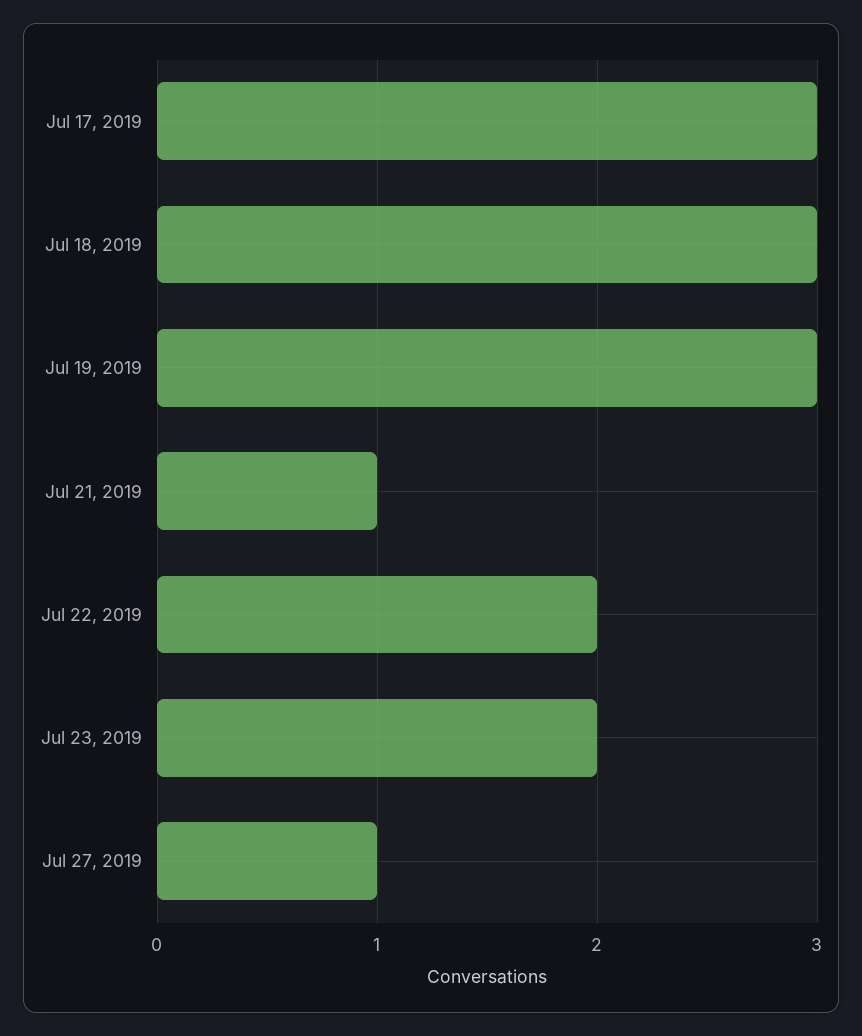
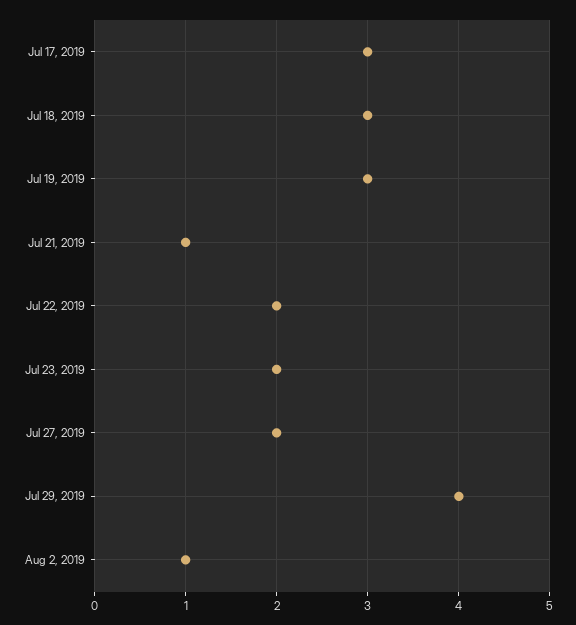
Jul 27, 2019: 1 -> 2
Jul 29, 2019: none -> 4
Aug 2, 2019: none -> 1

